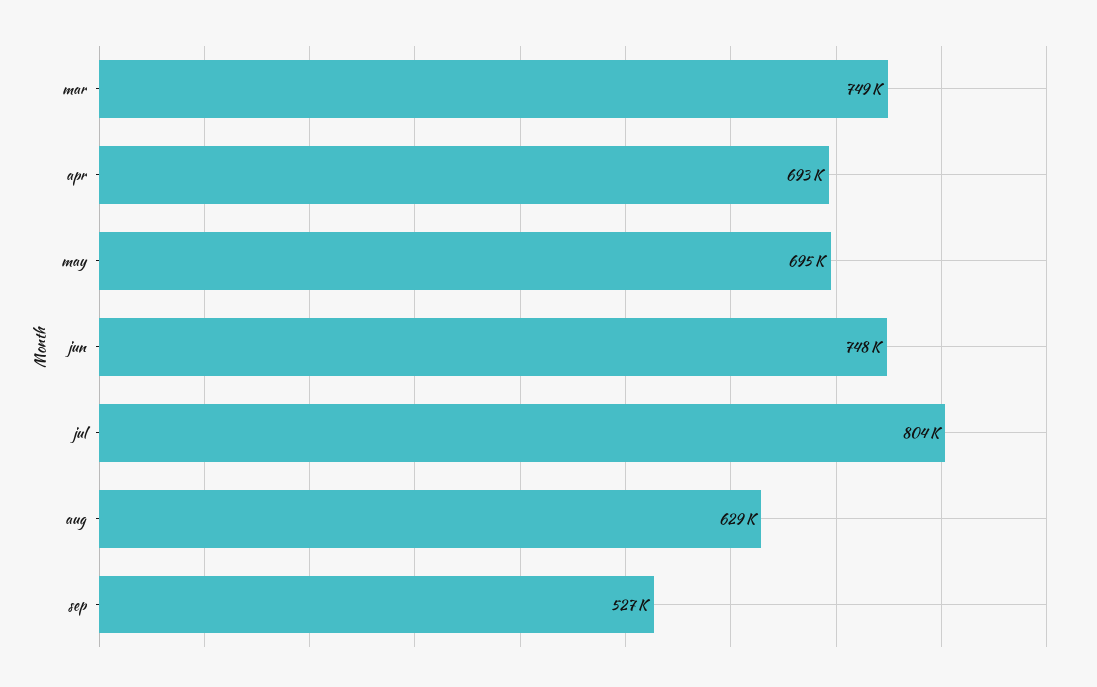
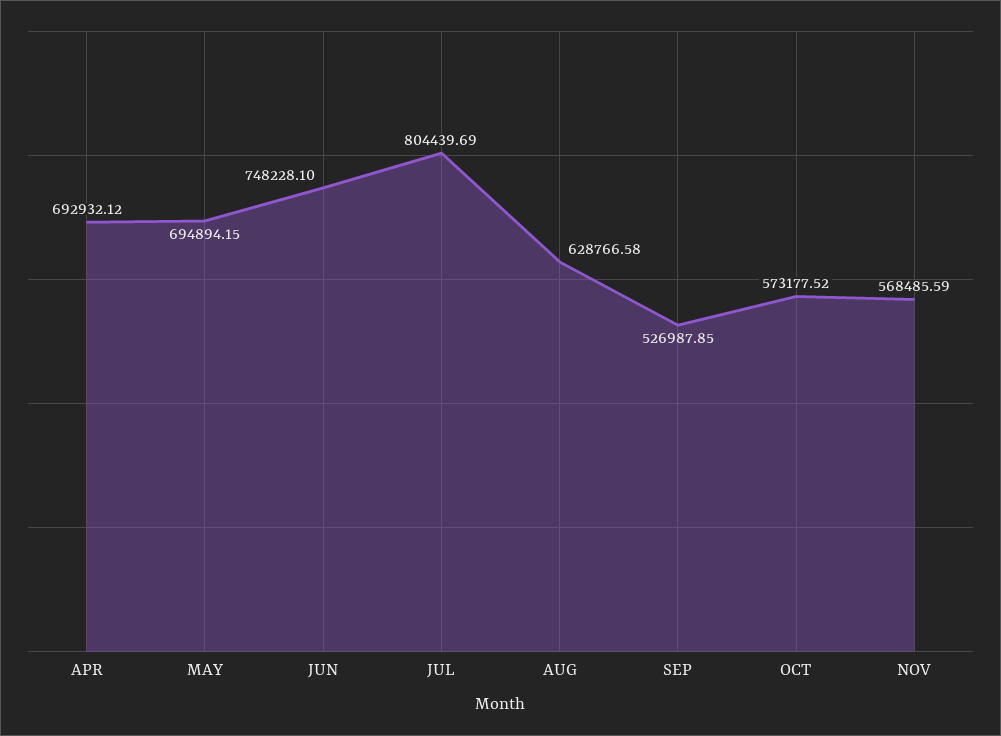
mar: 749000 -> none
OCT: none -> 573177.52
NOV: none -> 568485.59

